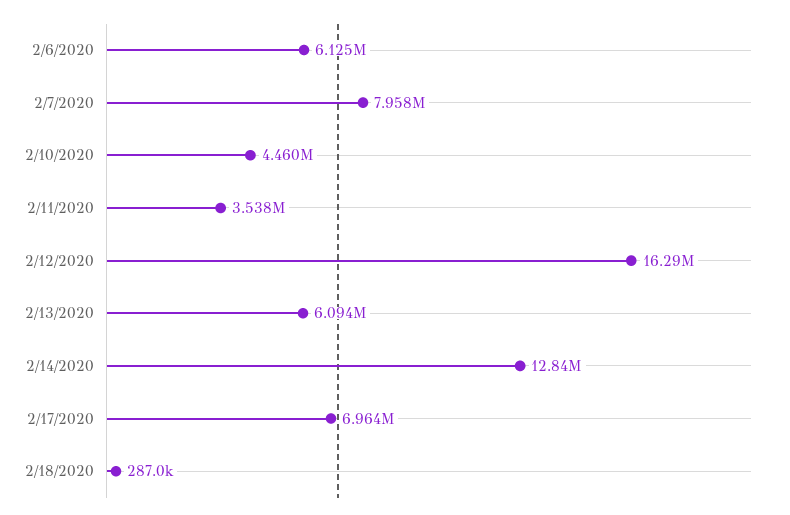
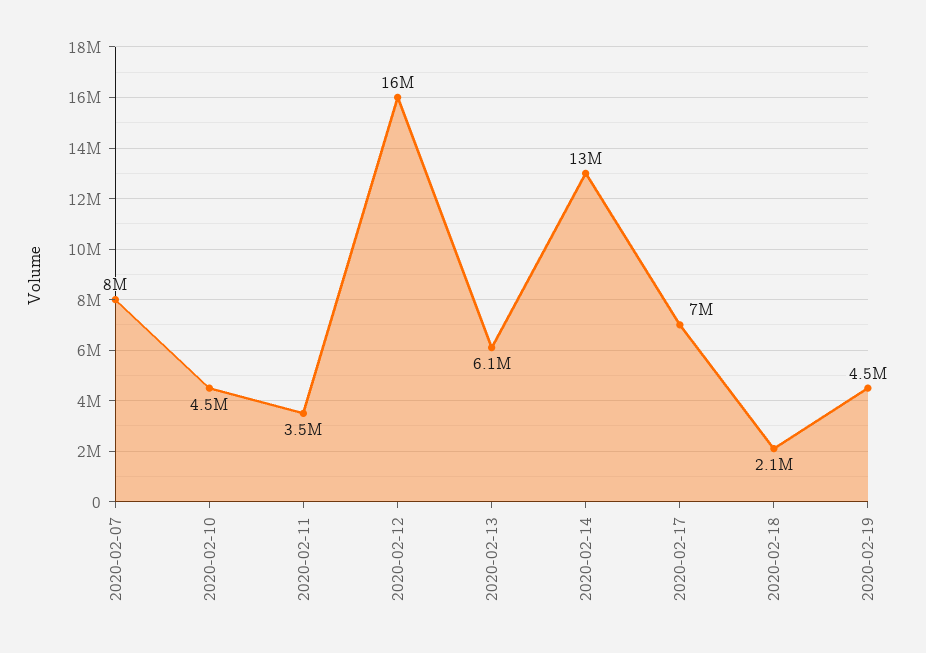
2/6/2020: 6125000 -> none
2/18/2020: 287000 -> 2100000
2020-02-19: none -> 4500000

